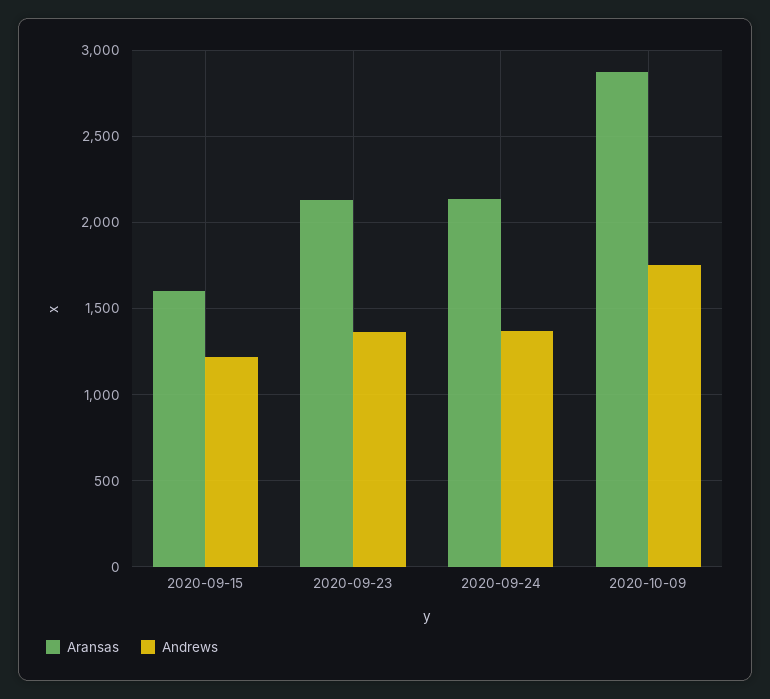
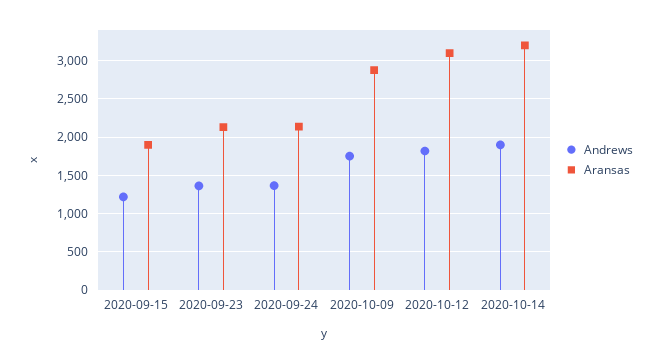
Aransas, 2020-09-15: 1600 -> 1900
Andrews, 2020-10-12: none -> 1800
Aransas, 2020-10-12: none -> 3100
Andrews, 2020-10-14: none -> 1900
Aransas, 2020-10-14: none -> 3200

